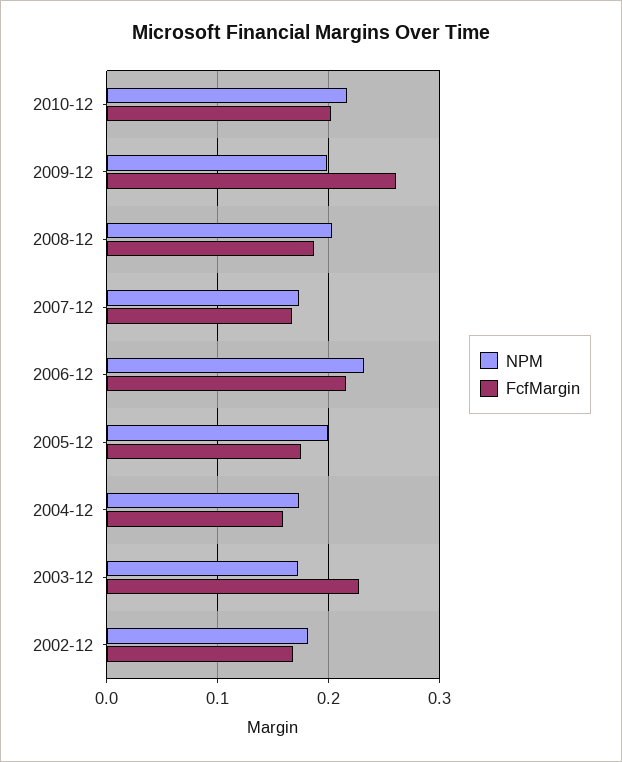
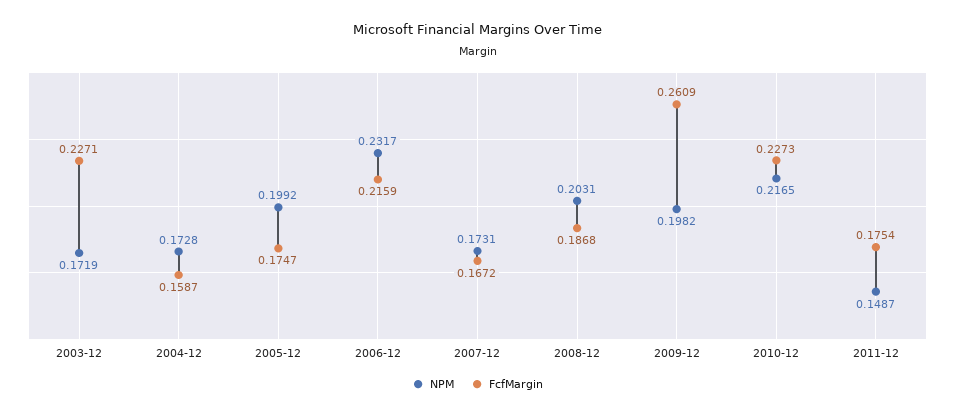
FcfMargin, 2010-12: 0.2 -> 0.2273
NPM, 2002-12: 0.18 -> none
FcfMargin, 2002-12: 0.17 -> none
NPM, 2011-12: none -> 0.1487
FcfMargin, 2011-12: none -> 0.1754

